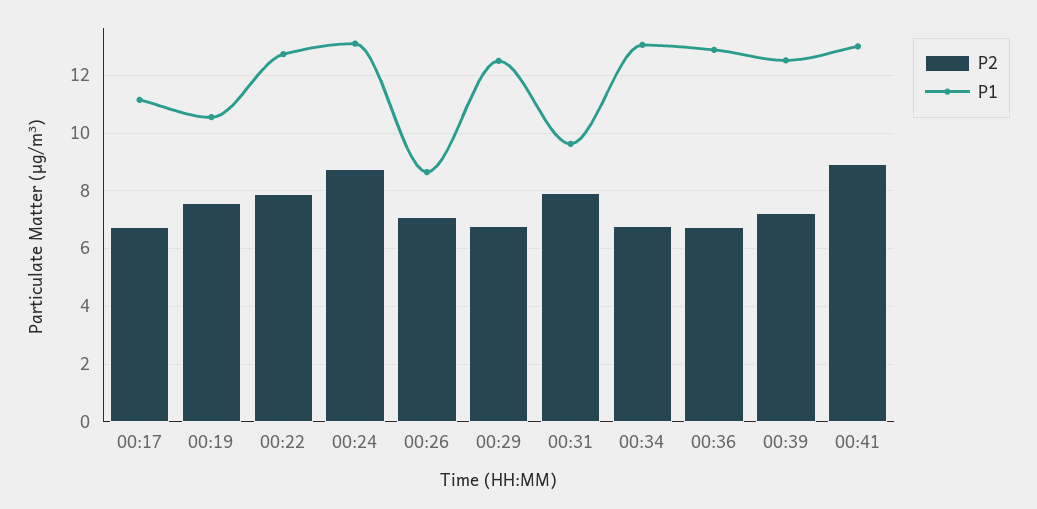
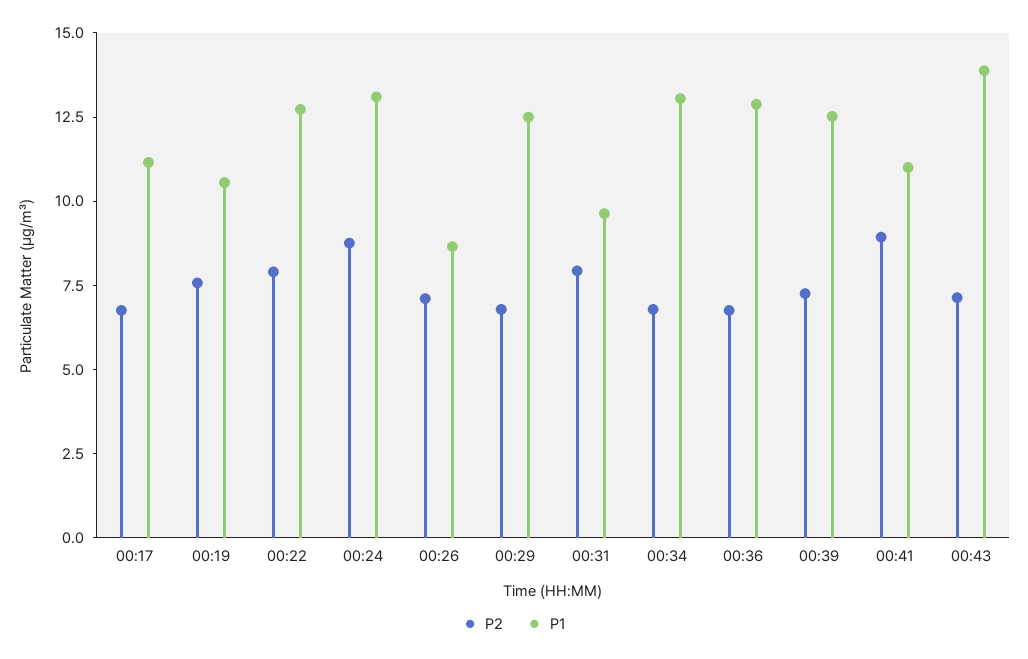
P1, 00:41: 13 -> 11
P2, 00:43: none -> 7
P1, 00:43: none -> 14

